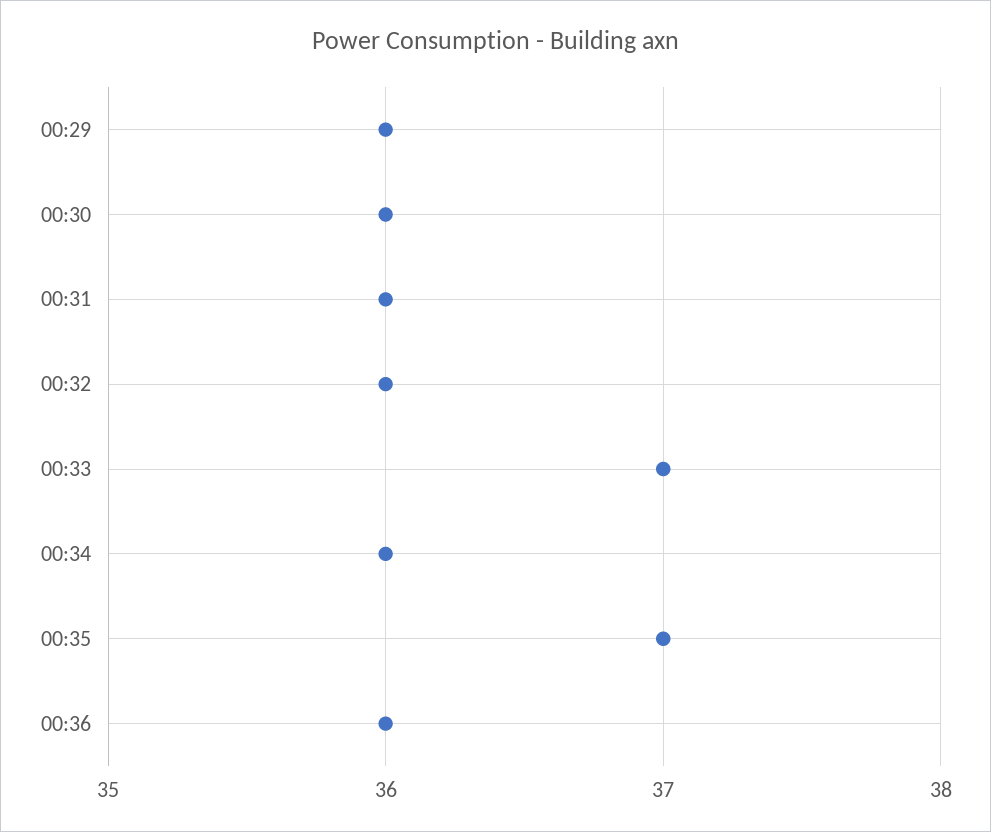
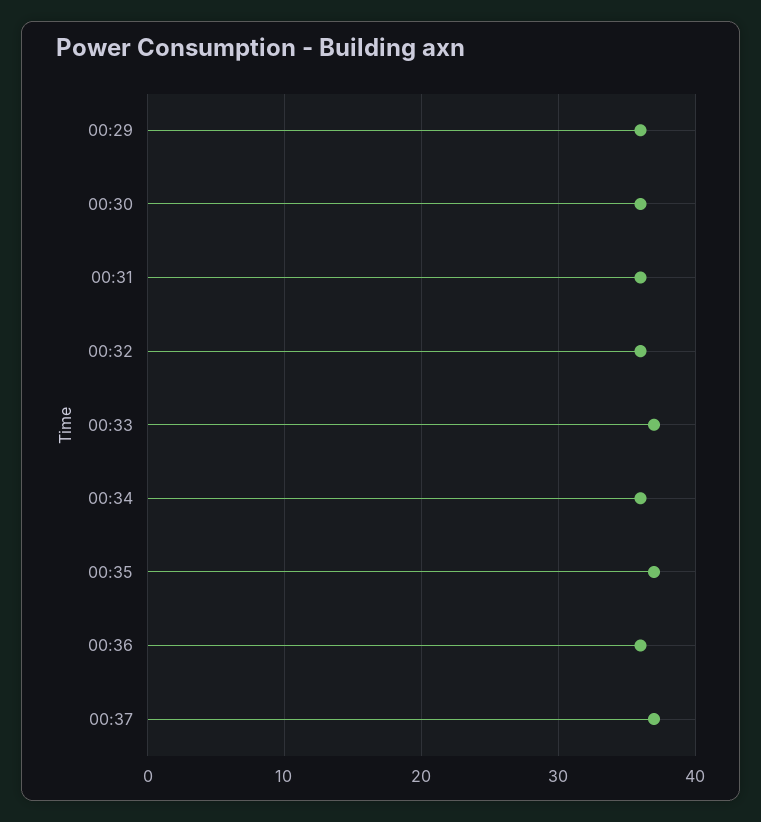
00:37: none -> 37

